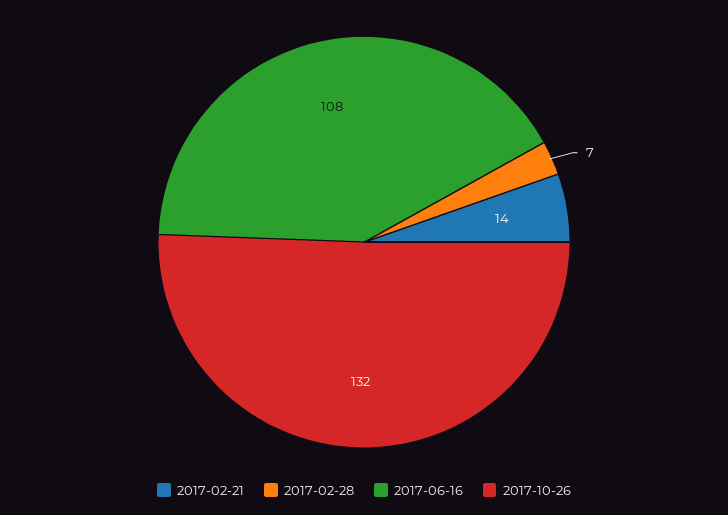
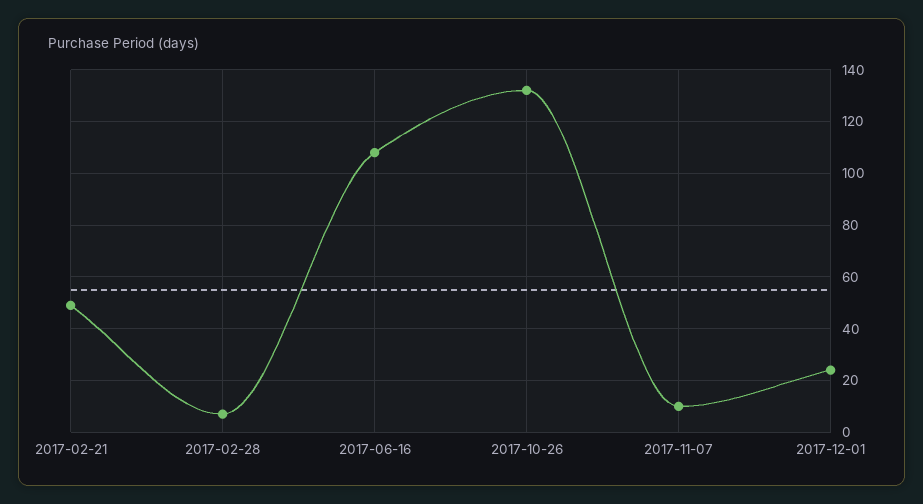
2017-02-21: 14 -> 50
2017-11-07: none -> 10
2017-12-01: none -> 25

